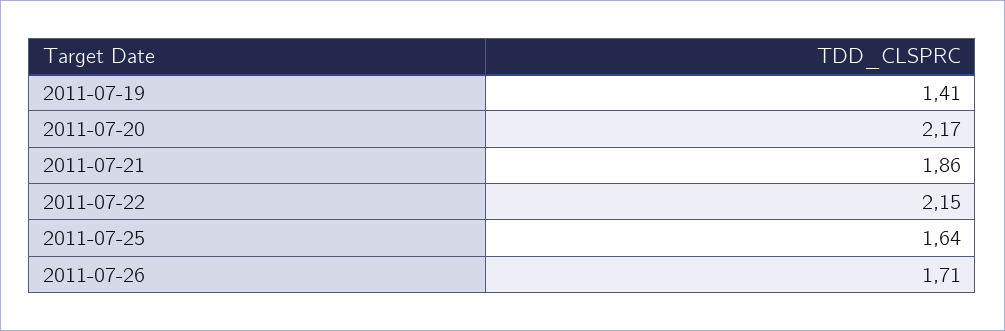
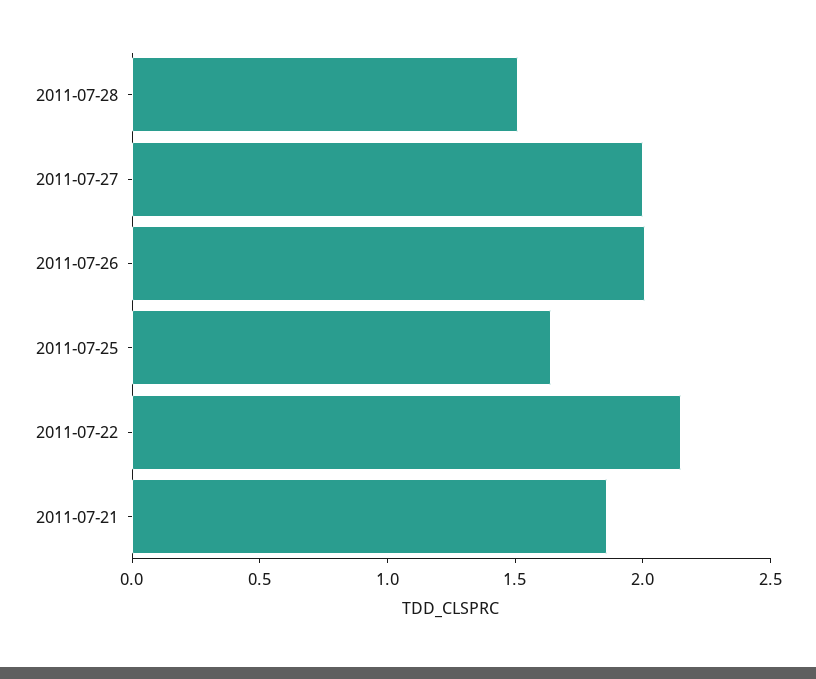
2011-07-19: 1.41 -> none
2011-07-20: 2.17 -> none
2011-07-26: 1.71 -> 2
2011-07-28: none -> 1.5
2011-07-27: none -> 2

